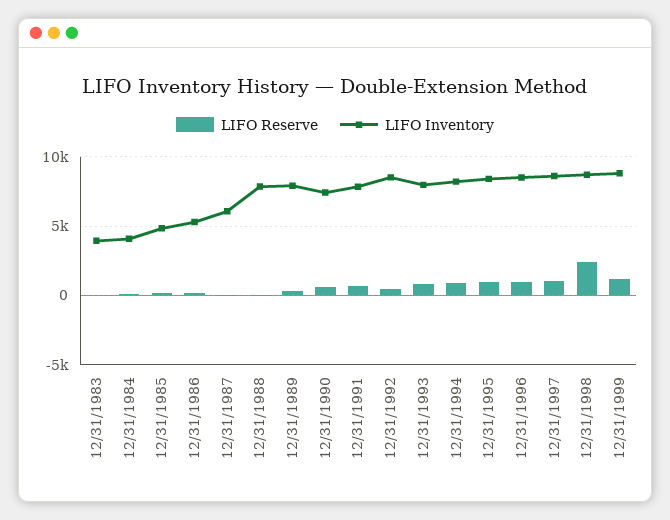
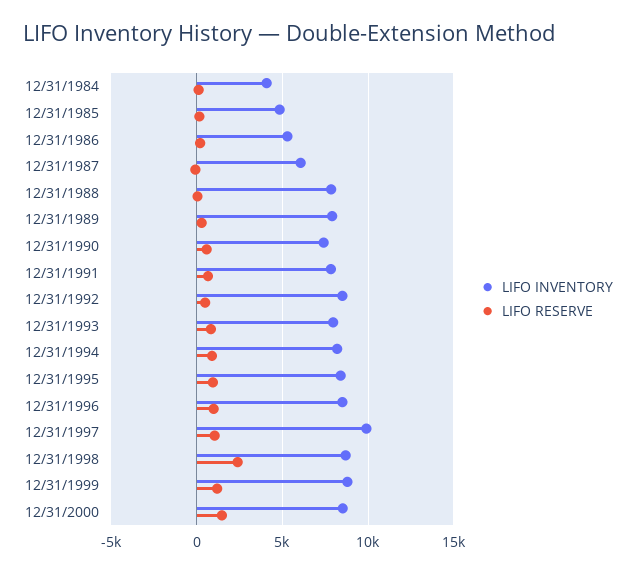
LIFO Reserve, 12/31/1983: 0 -> none
LIFO Inventory, 12/31/1983: 4000 -> none
LIFO Inventory, 12/31/1997: 8500 -> 10000
LIFO Inventory, 12/31/2000: none -> 8500
LIFO Reserve, 12/31/2000: none -> 1500

